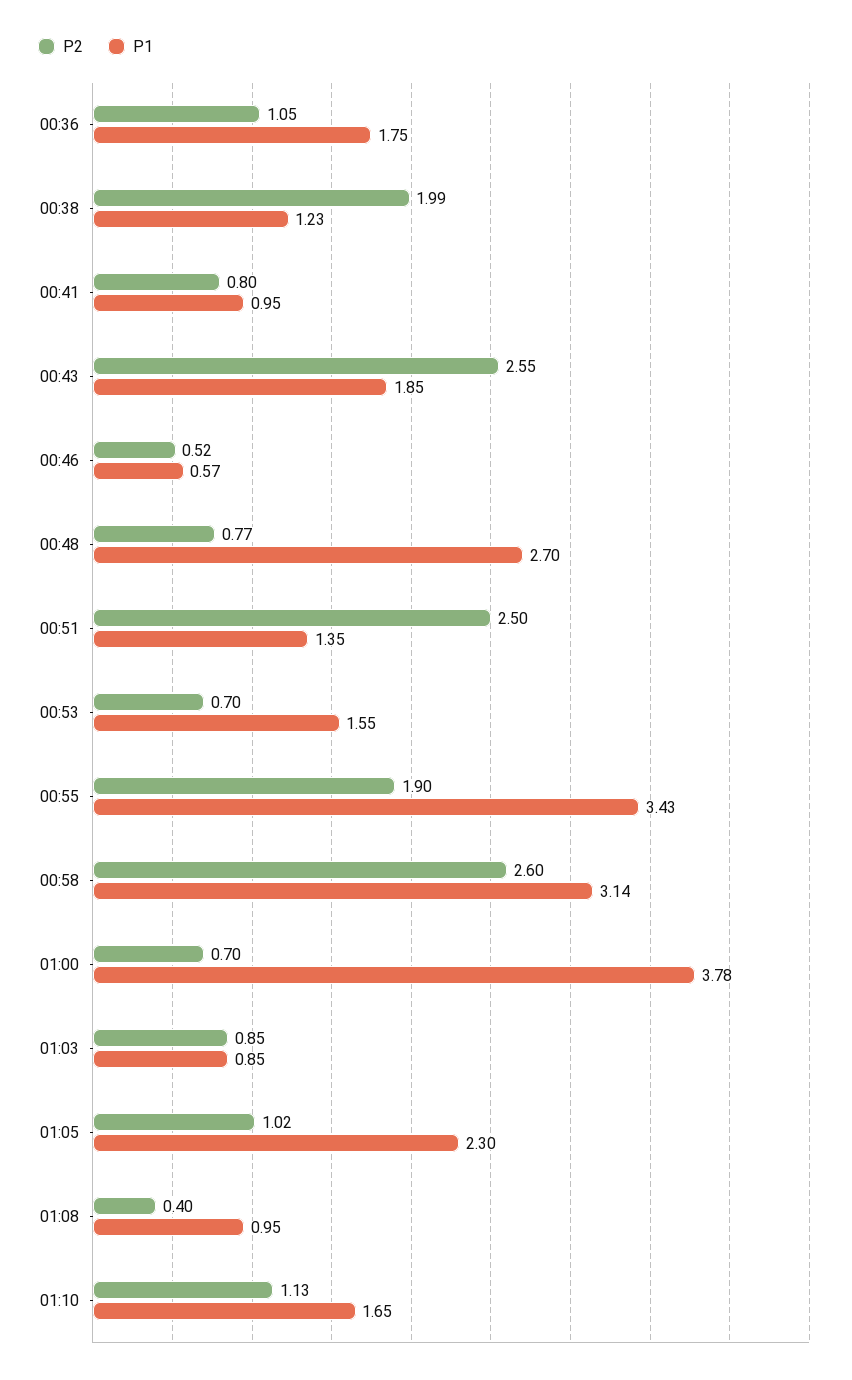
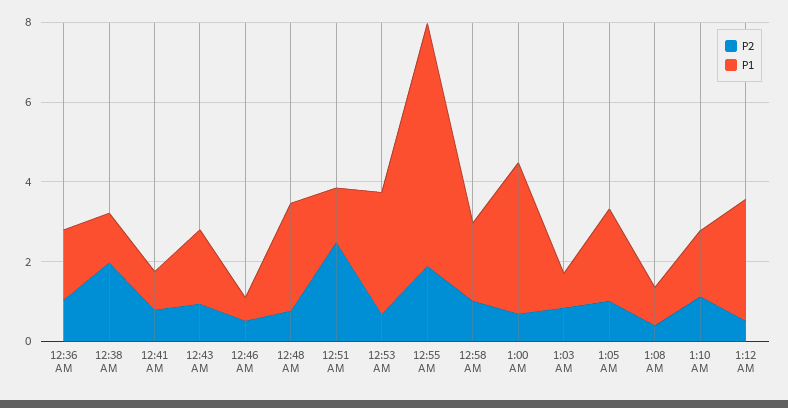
P2, 00:43: 2.55 -> 1
P1, 00:53: 1.55 -> 3
P1, 00:55: 3.43 -> 6
P2, 00:58: 2.6 -> 1
P1, 00:58: 3.14 -> 2
P2, 1:12 AM: none -> 0.5
P1, 1:12 AM: none -> 3

